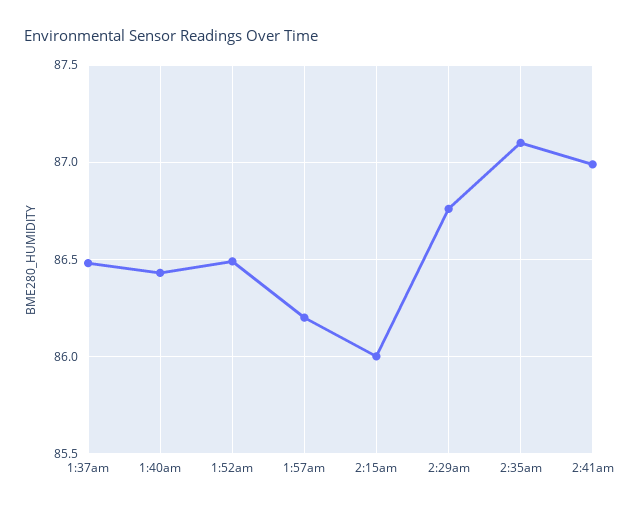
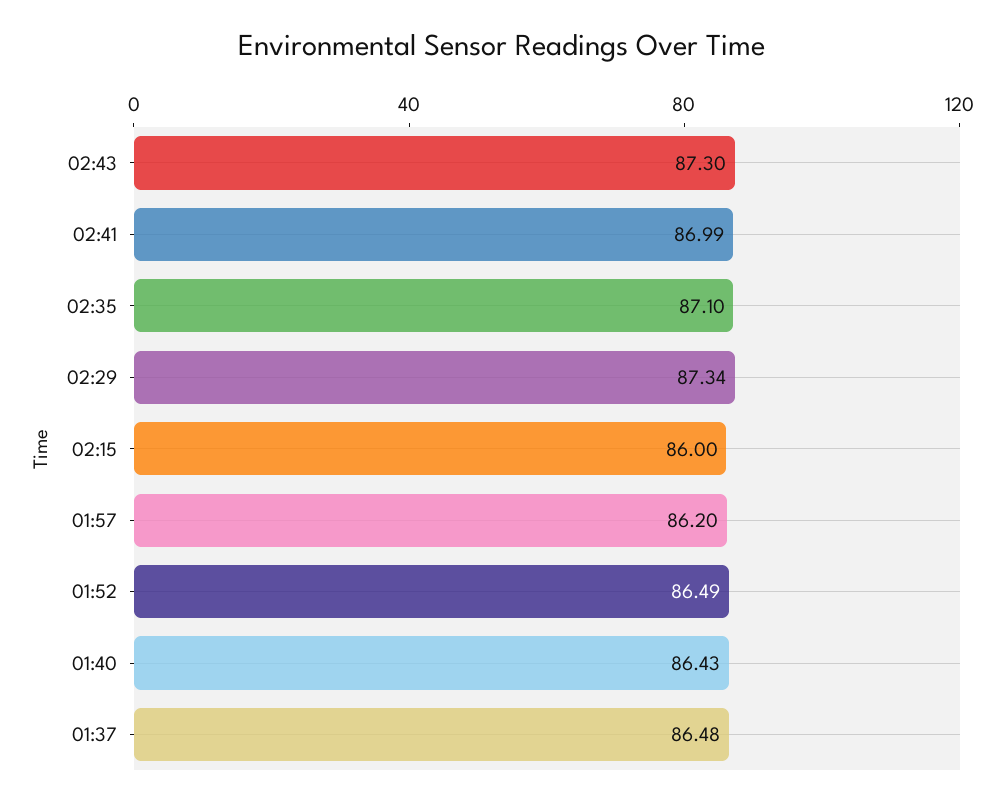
2:29am: 86.75 -> 87.34
02:43: none -> 87.3

